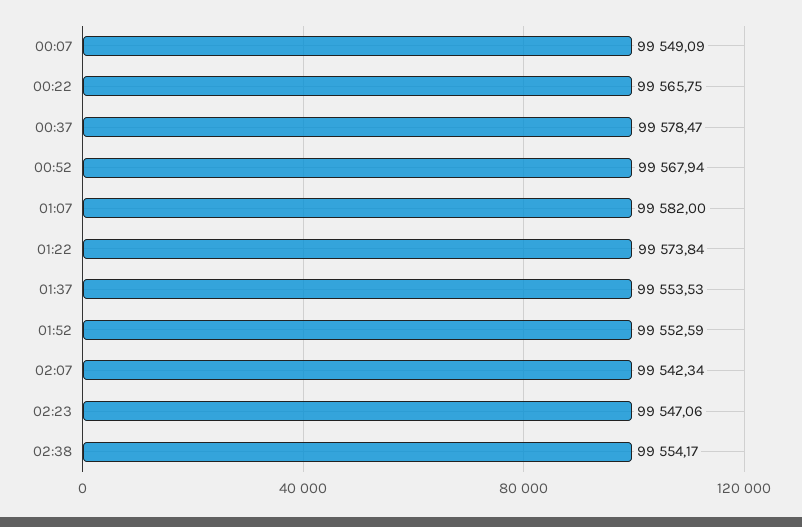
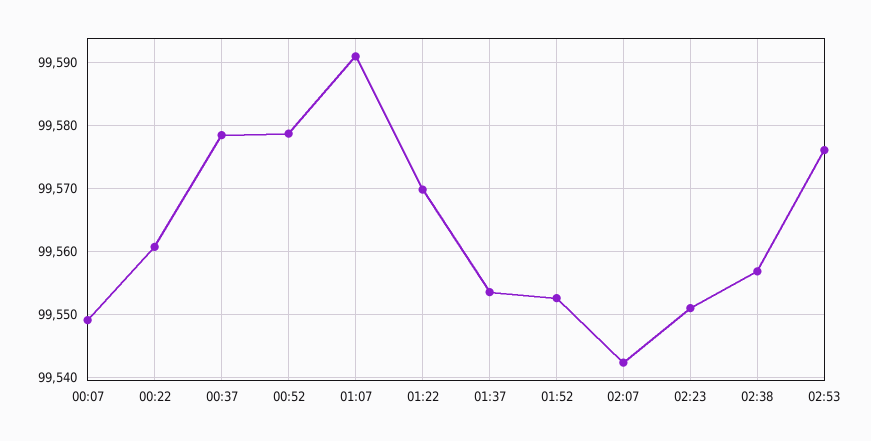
00:22: 99565.75 -> 99561
00:52: 99567.94 -> 99579
01:07: 99582 -> 99591
01:22: 99573.84 -> 99570
02:23: 99547.06 -> 99551
02:38: 99554.17 -> 99557
02:53: none -> 99576

